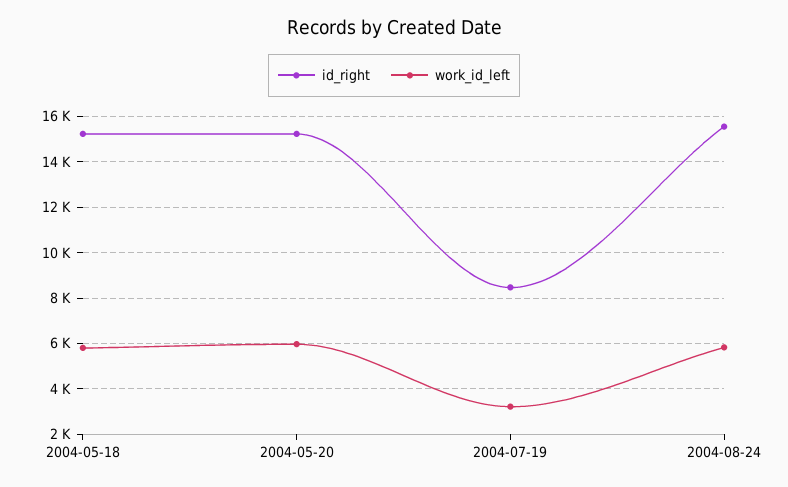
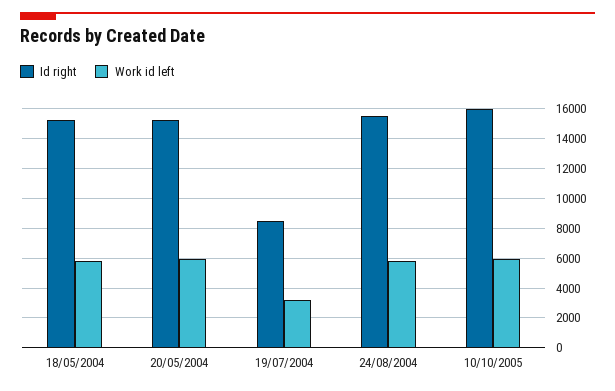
id_right, 10/10/2005: none -> 16000
work_id_left, 10/10/2005: none -> 6000

